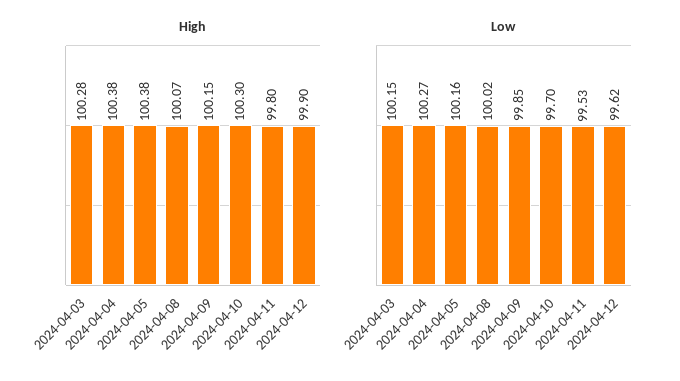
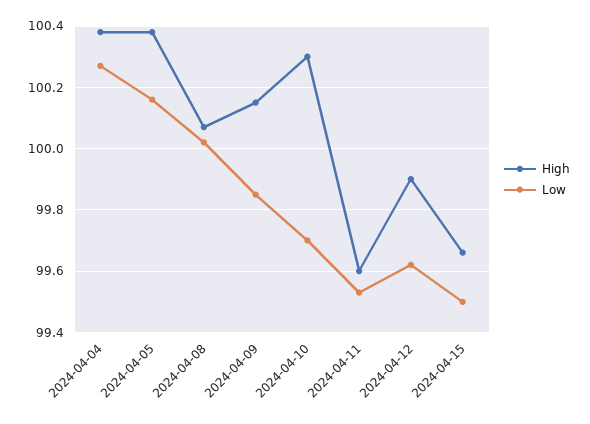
High, 2024-04-03: 100.28 -> none
High, 2024-04-11: 99.8 -> 99.6
Low, 2024-04-03: 100.15 -> none
High, 2024-04-15: none -> 99.65
Low, 2024-04-15: none -> 99.5

